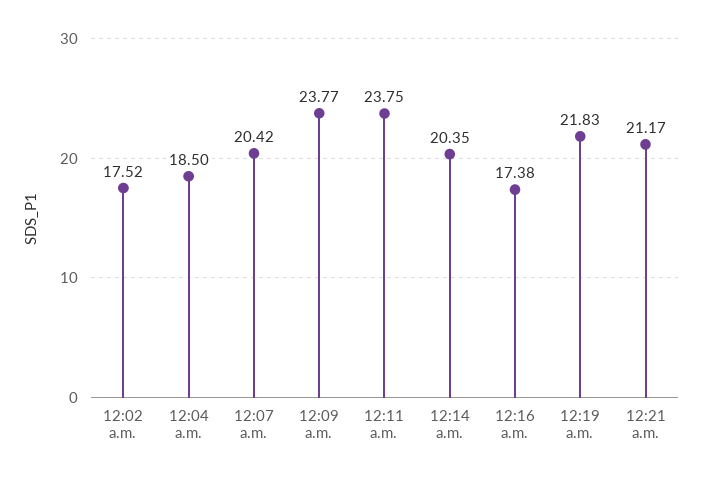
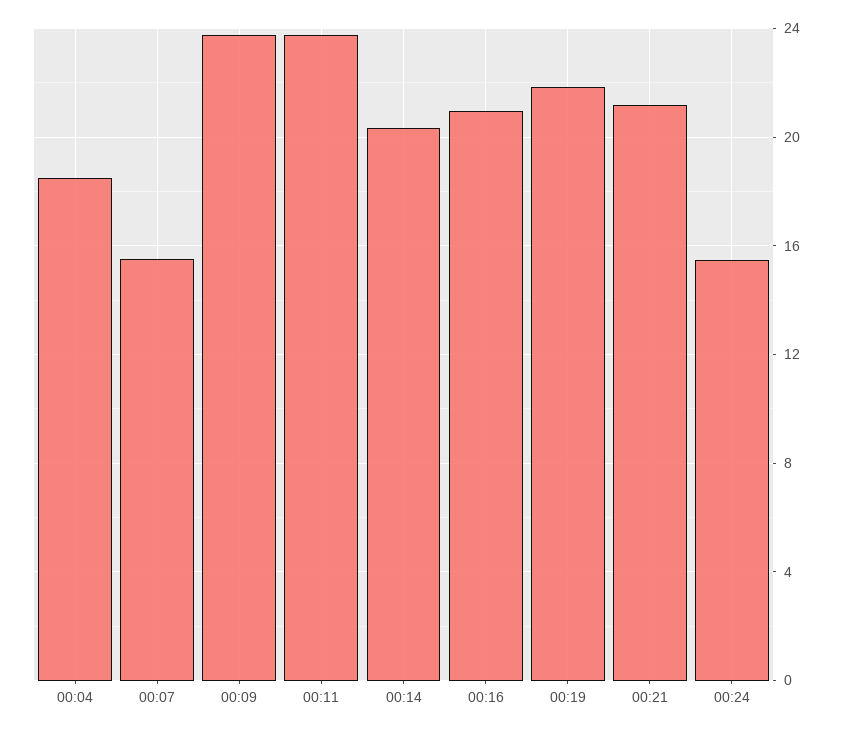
12:02 a.m.: 17.52 -> none
12:07 a.m.: 20.42 -> 15.5
12:16 a.m.: 17.38 -> 21
00:24: none -> 15.5

